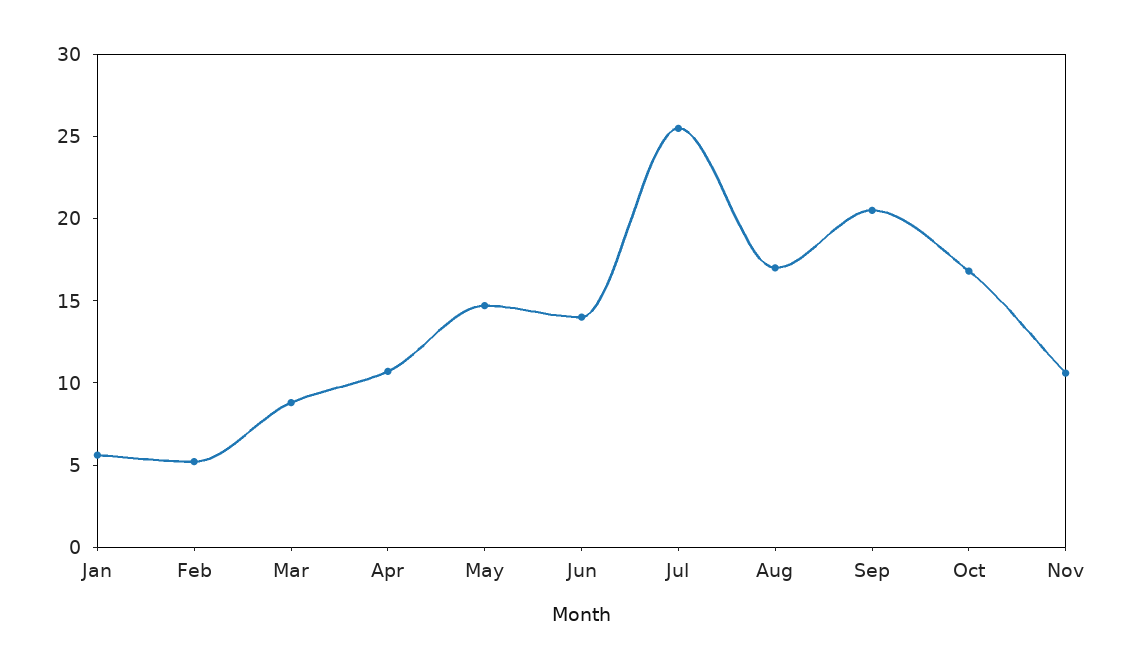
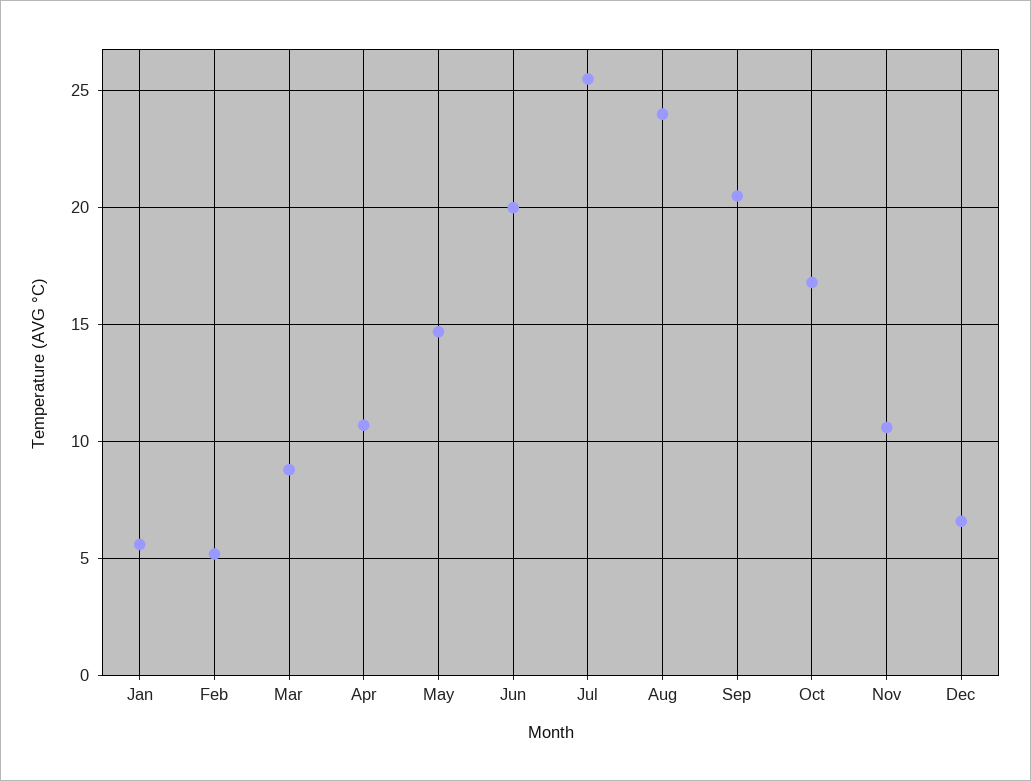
Jun: 14 -> 20
Aug: 17 -> 24
Dec: none -> 6.5

